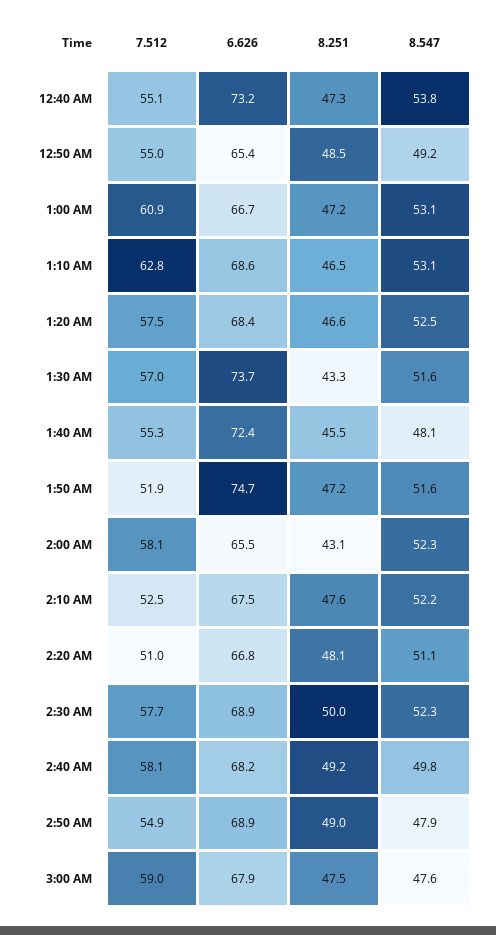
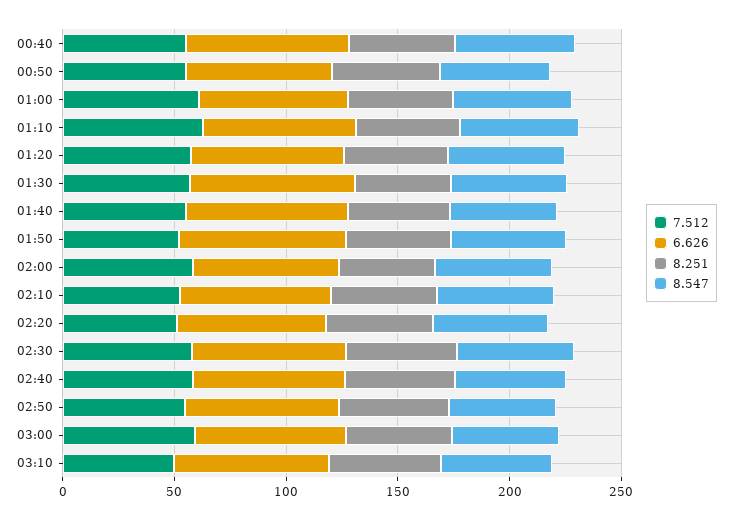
7.512, 03:10: none -> 50
6.626, 03:10: none -> 70
8.251, 03:10: none -> 50
8.547, 03:10: none -> 50

